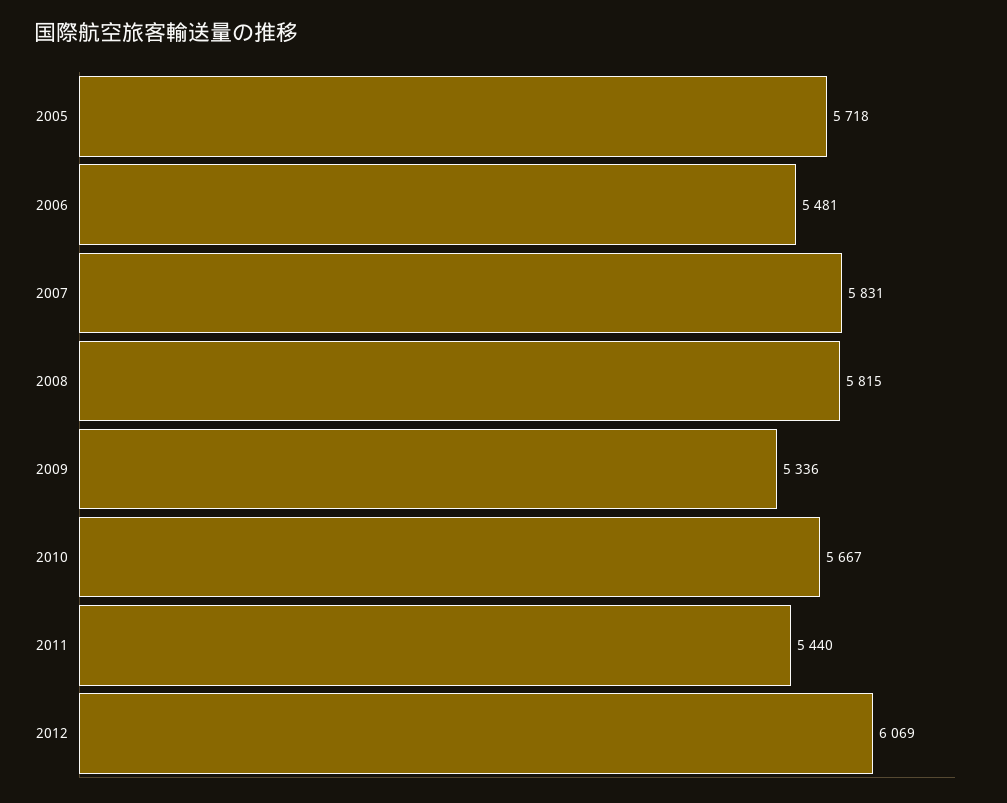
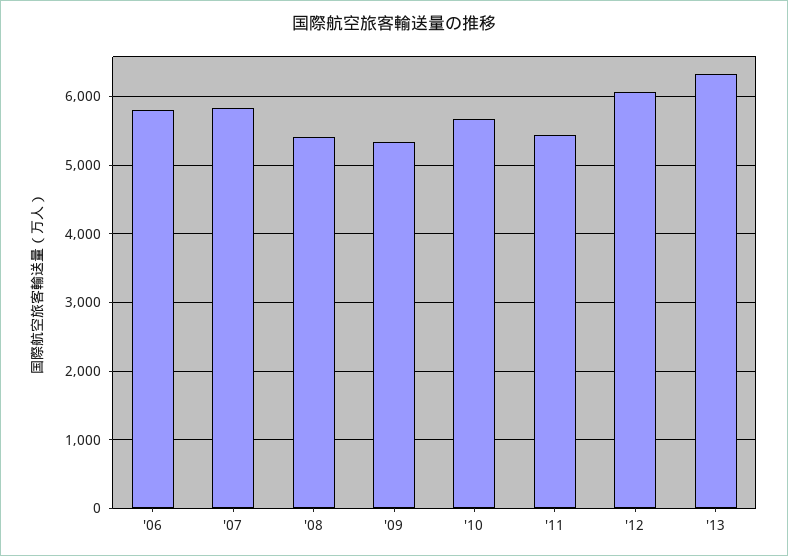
2005: 5718 -> none
2006: 5481 -> 5800
2008: 5815 -> 5400
'13: none -> 6300

